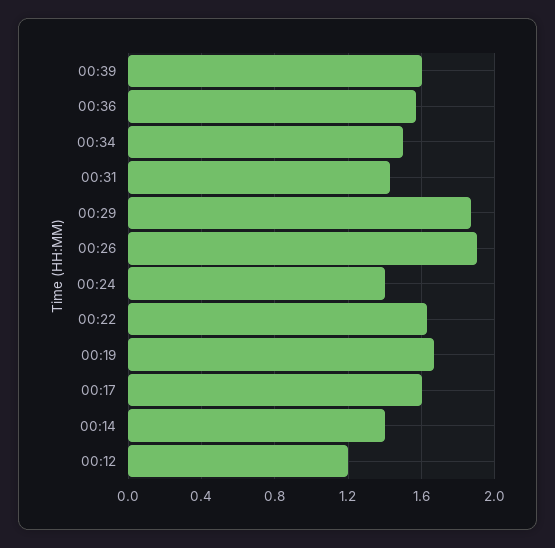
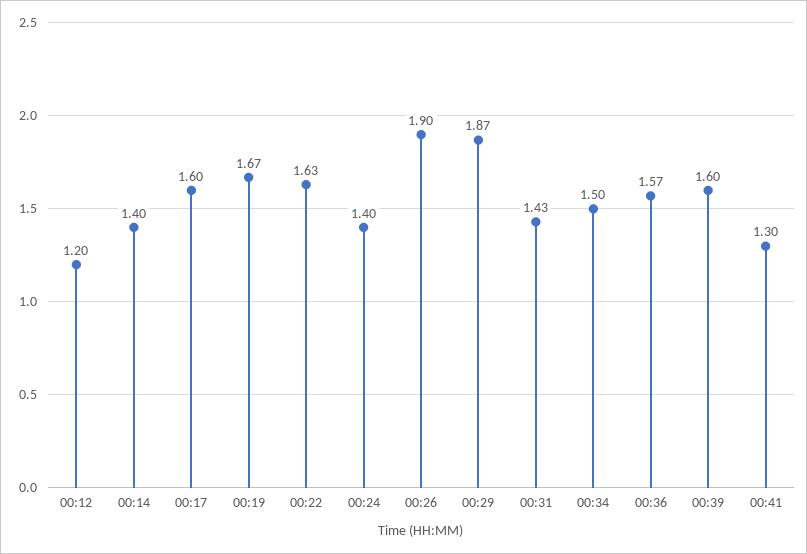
00:41: none -> 1.3

